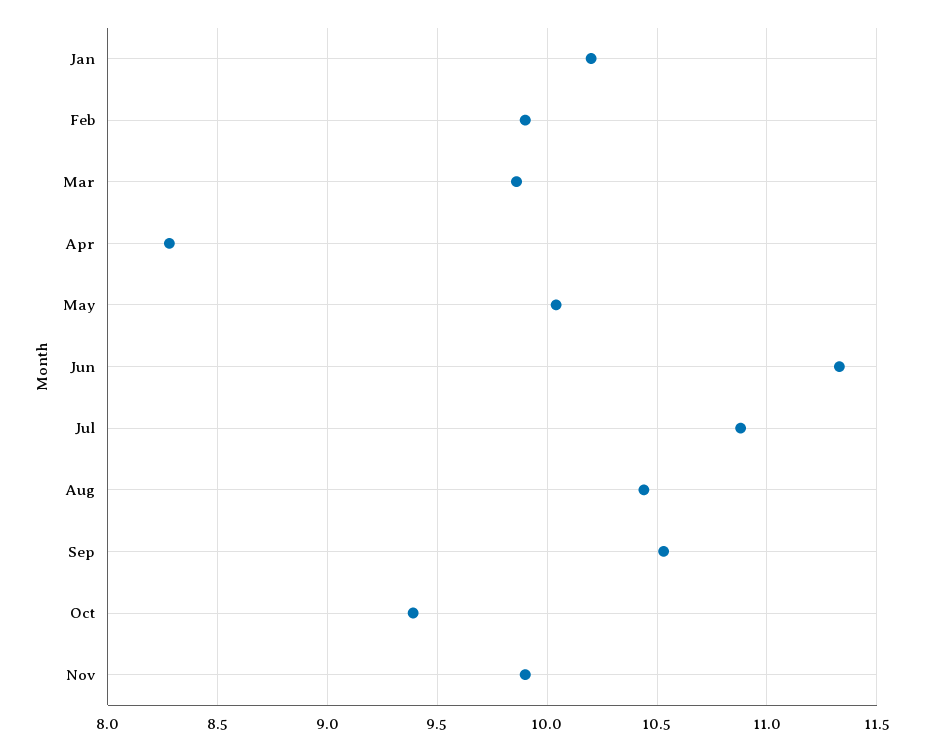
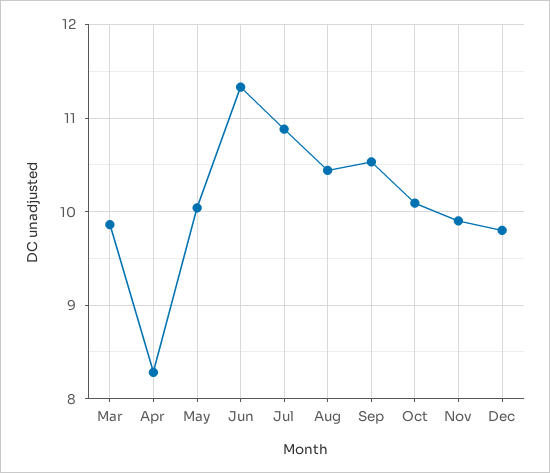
Jan: 10.2 -> none
Feb: 9.9 -> none
Oct: 9.4 -> 10.1
Dec: none -> 9.8

